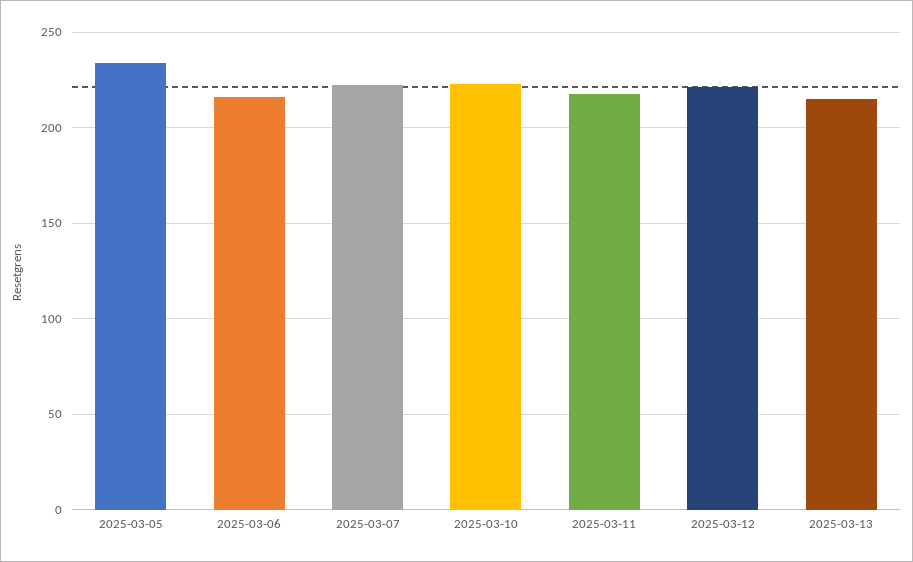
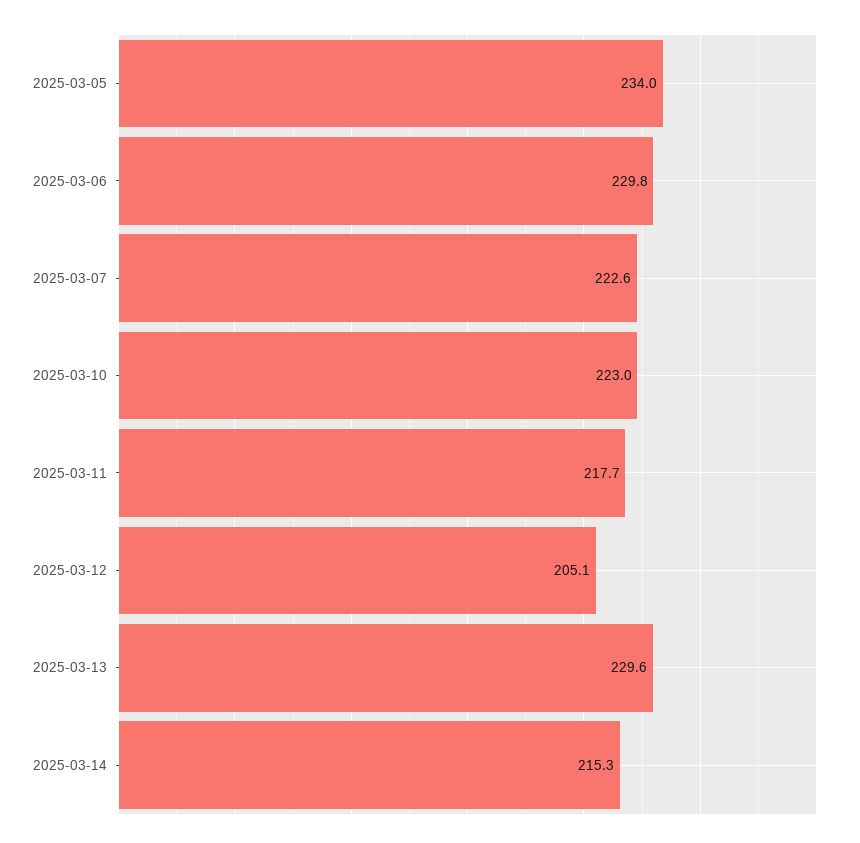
2025-03-06: 215 -> 229.8
2025-03-12: 220 -> 205.1
2025-03-13: 215 -> 229.6
2025-03-14: none -> 215.3

